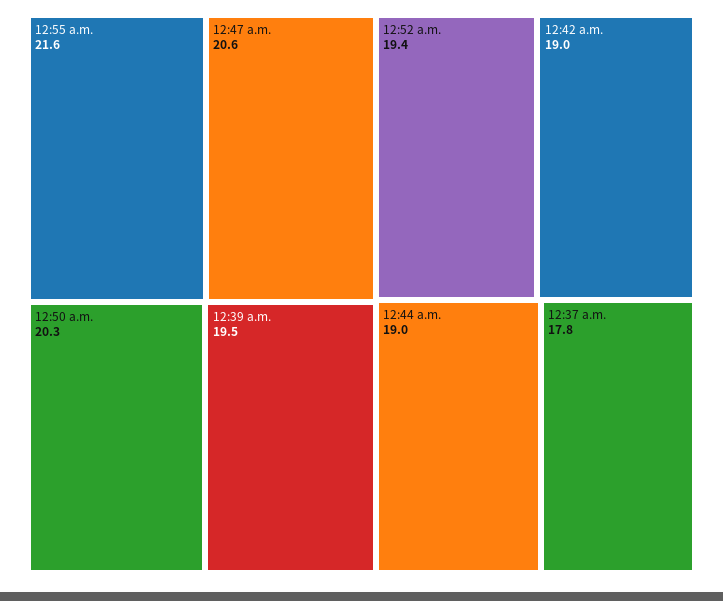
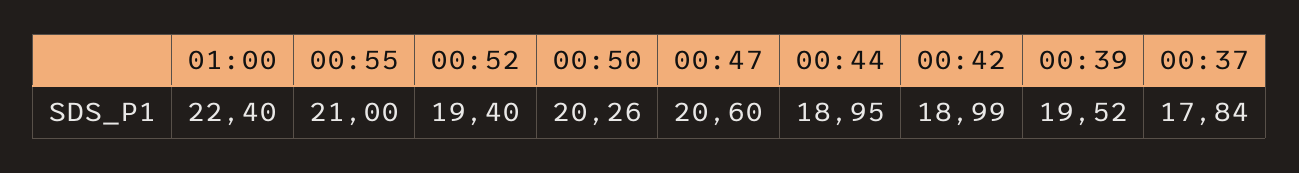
12:55 a.m.: 21.6 -> 21
01:00: none -> 22.4

